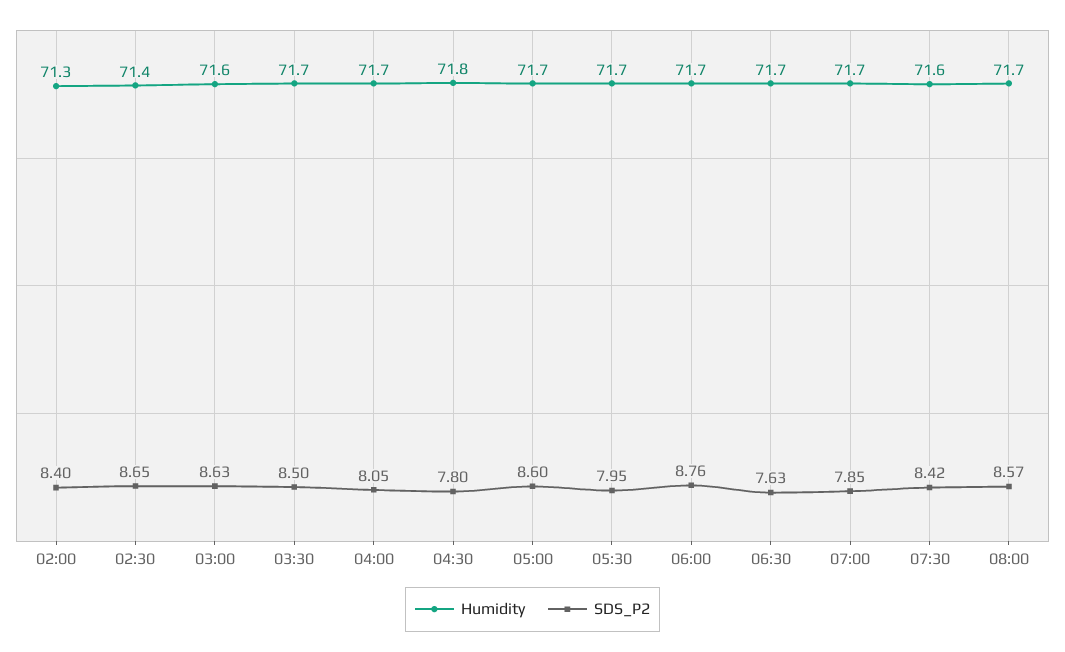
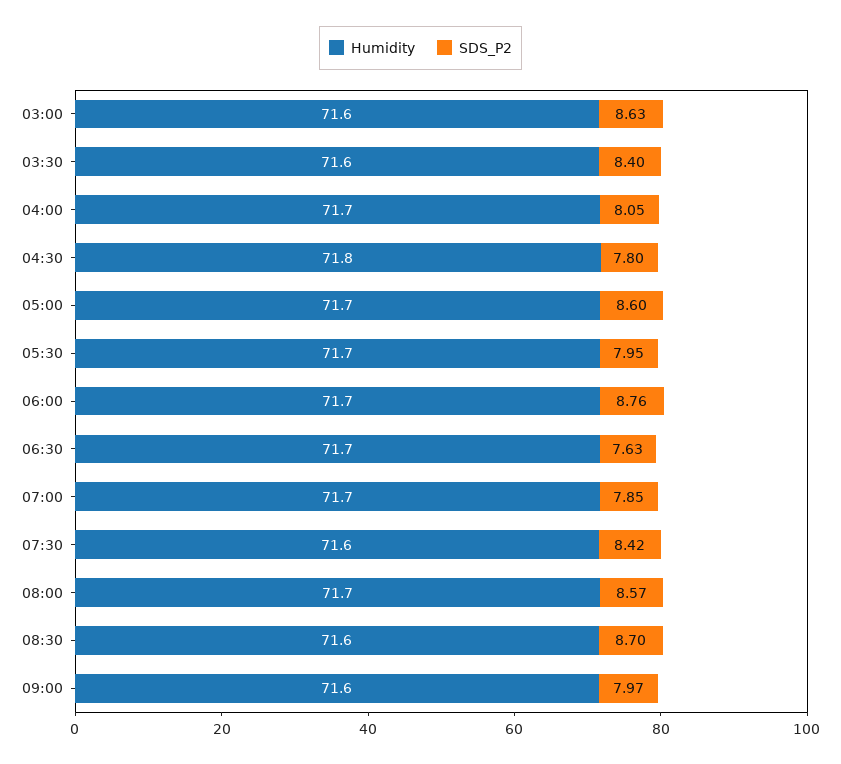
Humidity, 02:00: 71.3 -> none
SDS_P2, 02:00: 8.4 -> none
Humidity, 02:30: 71.4 -> none
SDS_P2, 02:30: 8.65 -> none
Humidity, 03:30: 71.7 -> 71.6
SDS_P2, 03:30: 8.5 -> 8.4
Humidity, 08:30: none -> 71.6
SDS_P2, 08:30: none -> 8.7
Humidity, 09:00: none -> 71.6
SDS_P2, 09:00: none -> 7.97

